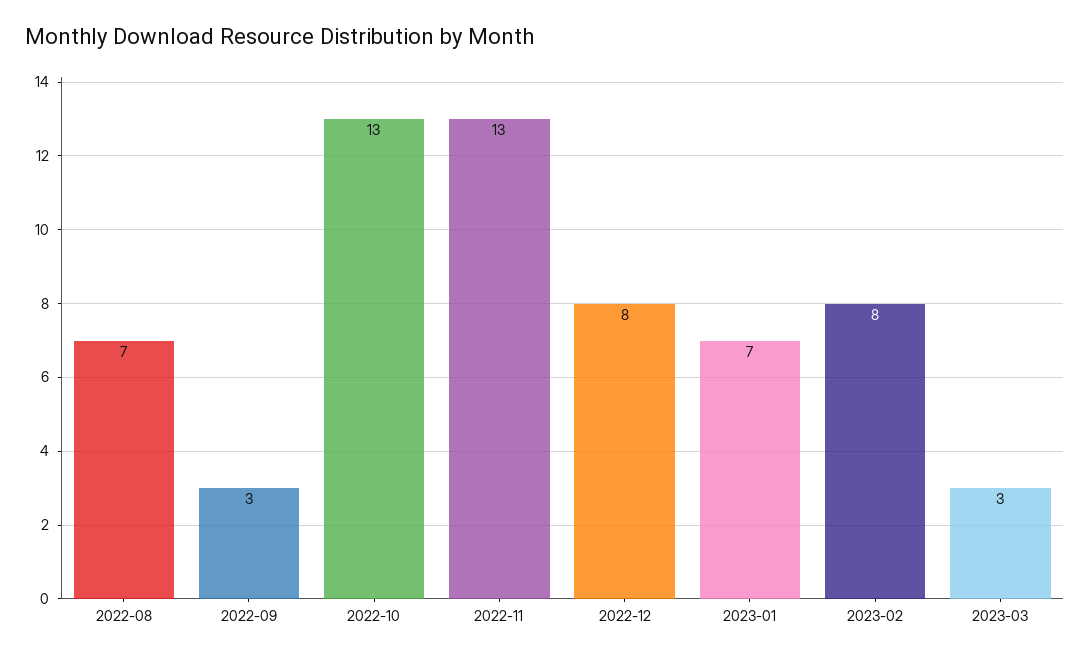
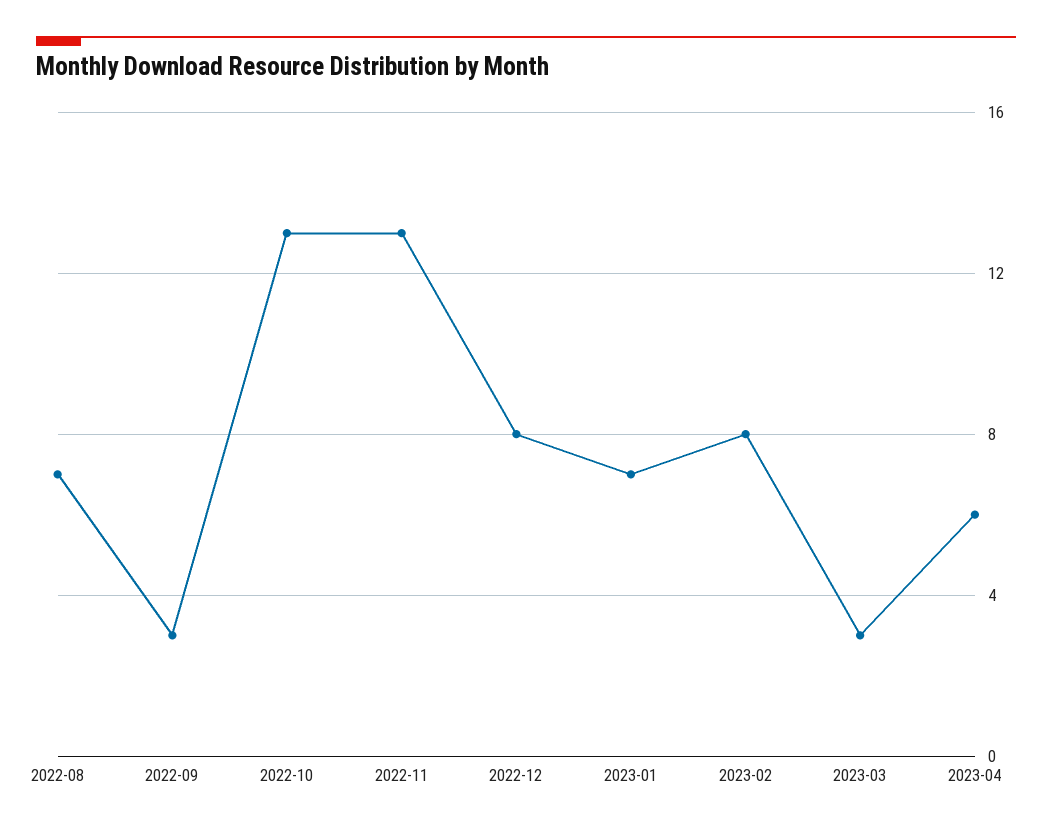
2023-04: none -> 6

